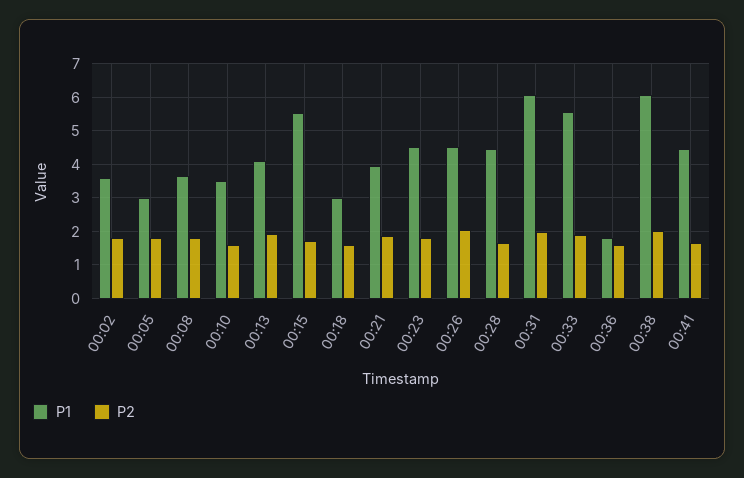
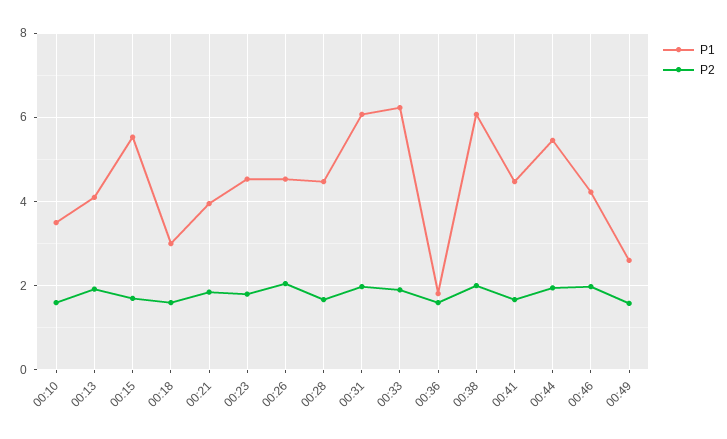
P1, 00:02: 3.6 -> none
P2, 00:02: 1.8 -> none
P1, 00:05: 3 -> none
P2, 00:05: 1.8 -> none
P1, 00:08: 3.6 -> none
P2, 00:08: 1.8 -> none
P1, 00:33: 5.6 -> 6.2
P1, 00:44: none -> 5.4
P2, 00:44: none -> 2
P1, 00:46: none -> 4.2
P2, 00:46: none -> 2
P1, 00:49: none -> 2.6
P2, 00:49: none -> 1.6

